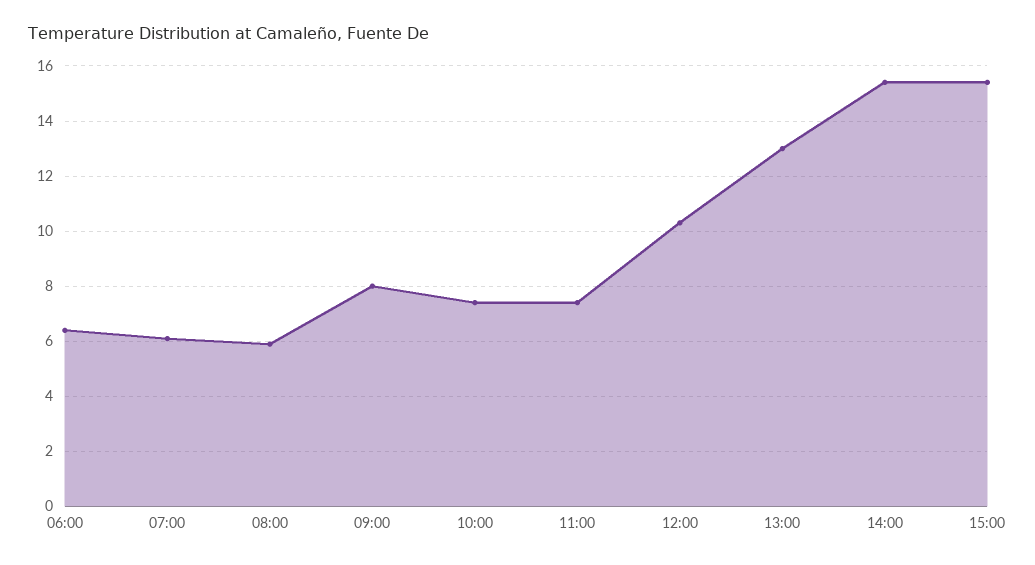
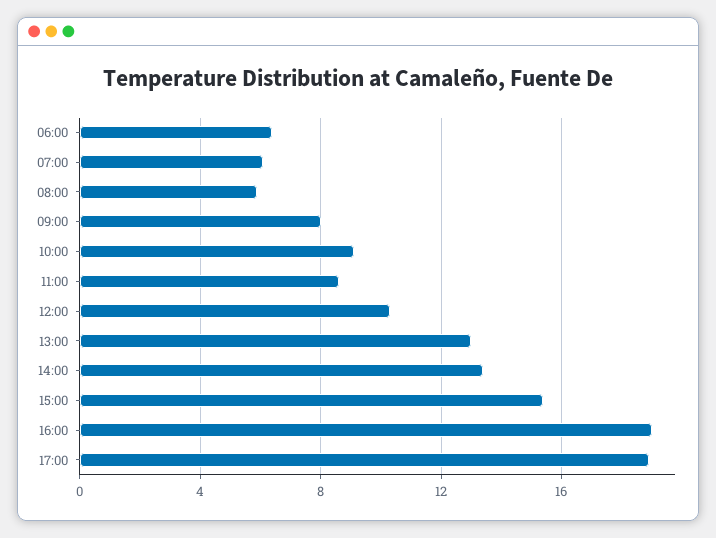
10:00: 7.5 -> 9
11:00: 7.5 -> 8.5
14:00: 15.5 -> 13.5
16:00: none -> 19
17:00: none -> 19

